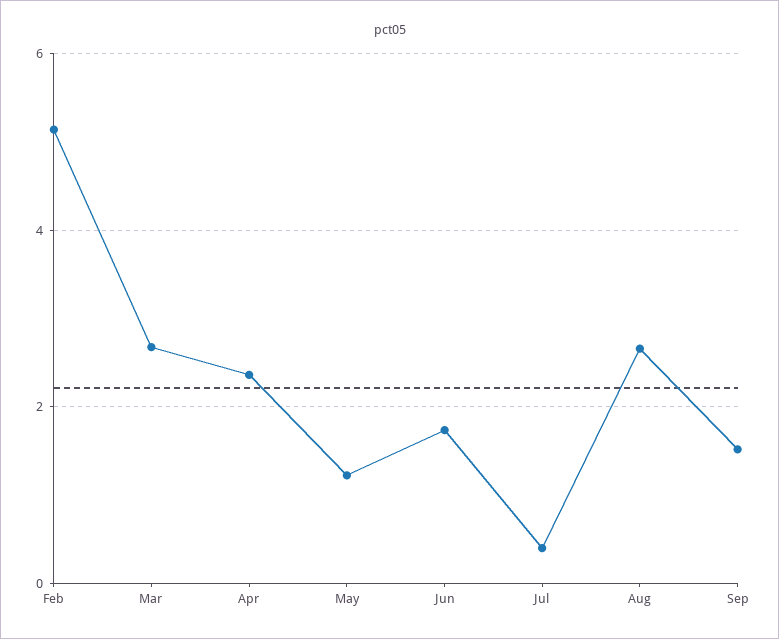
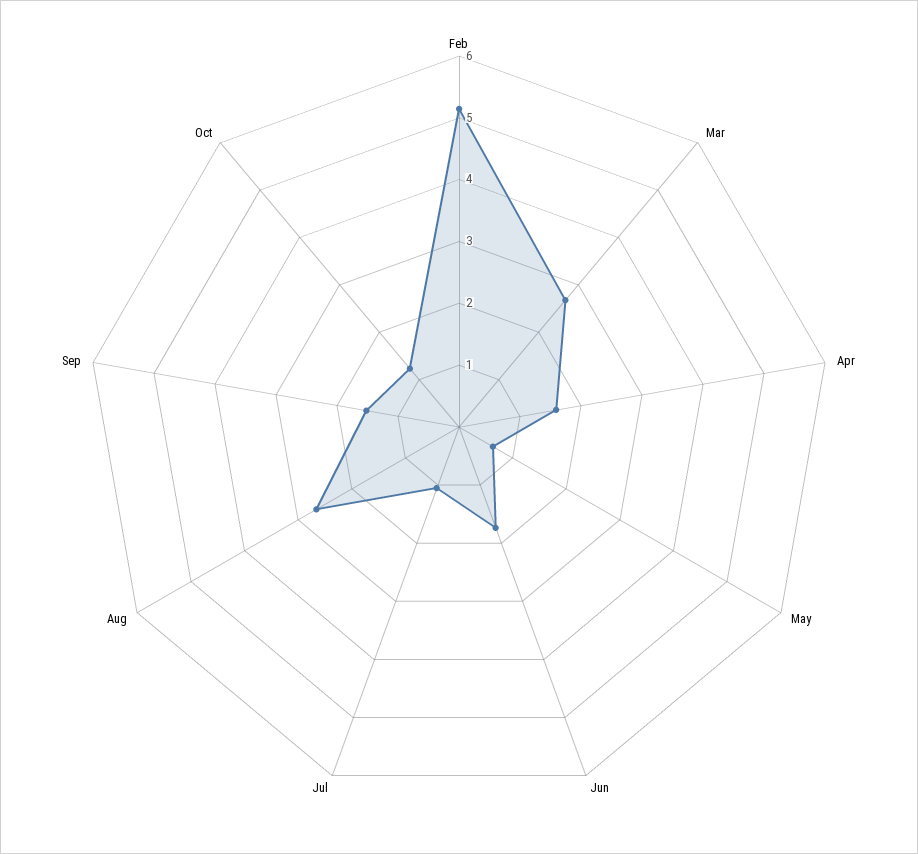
Apr: 2.4 -> 1.6
May: 1.2 -> 0.6
Jul: 0.4 -> 1
Oct: none -> 1.2

